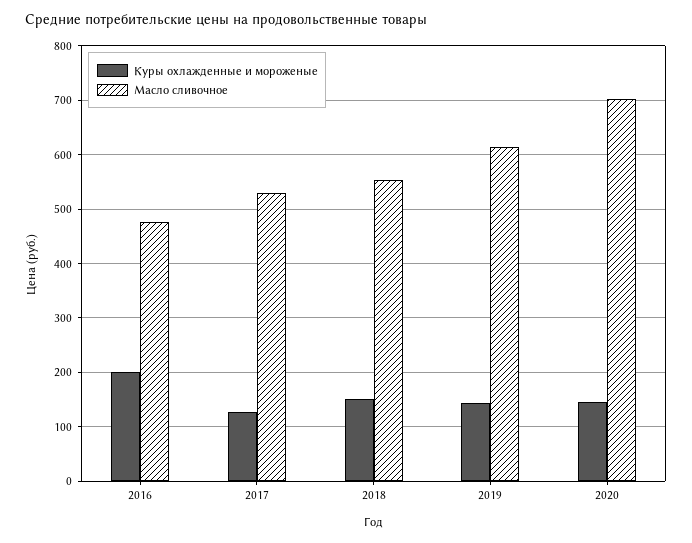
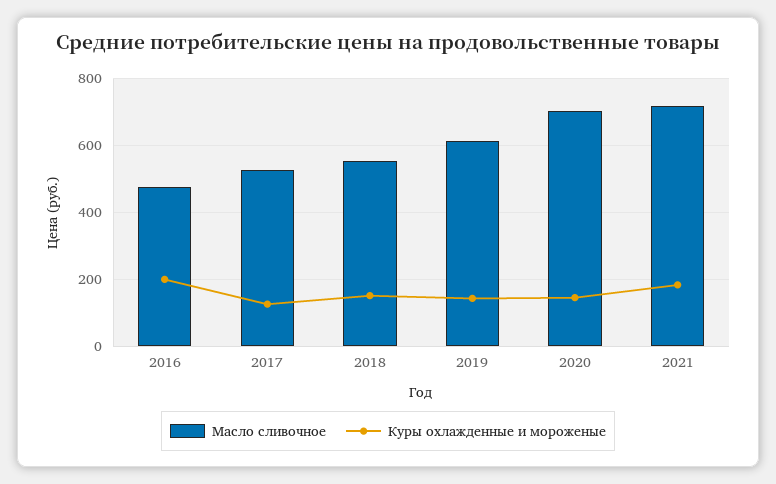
Масло сливочное, 2021: none -> 720
Куры охлажденные и мороженые, 2021: none -> 180

